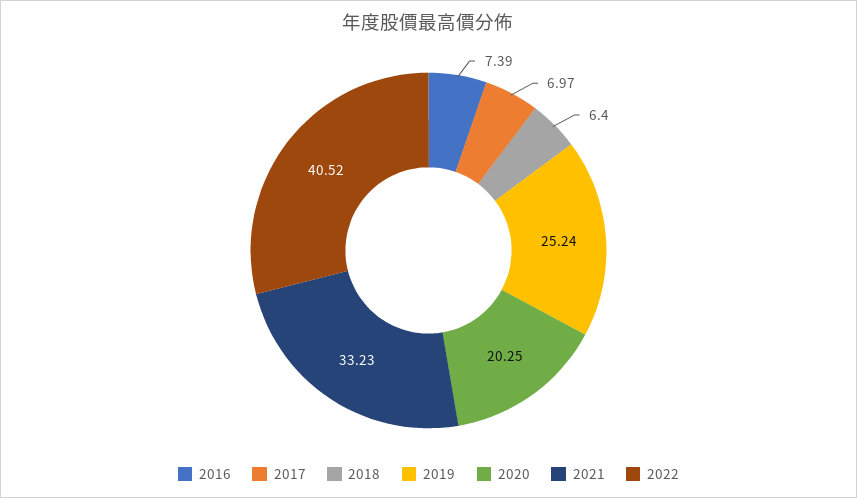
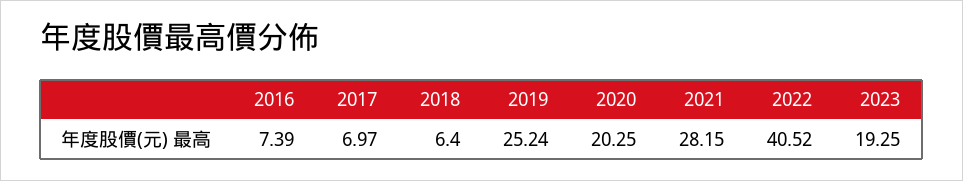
2021: 33.23 -> 28.15
2023: none -> 19.25

